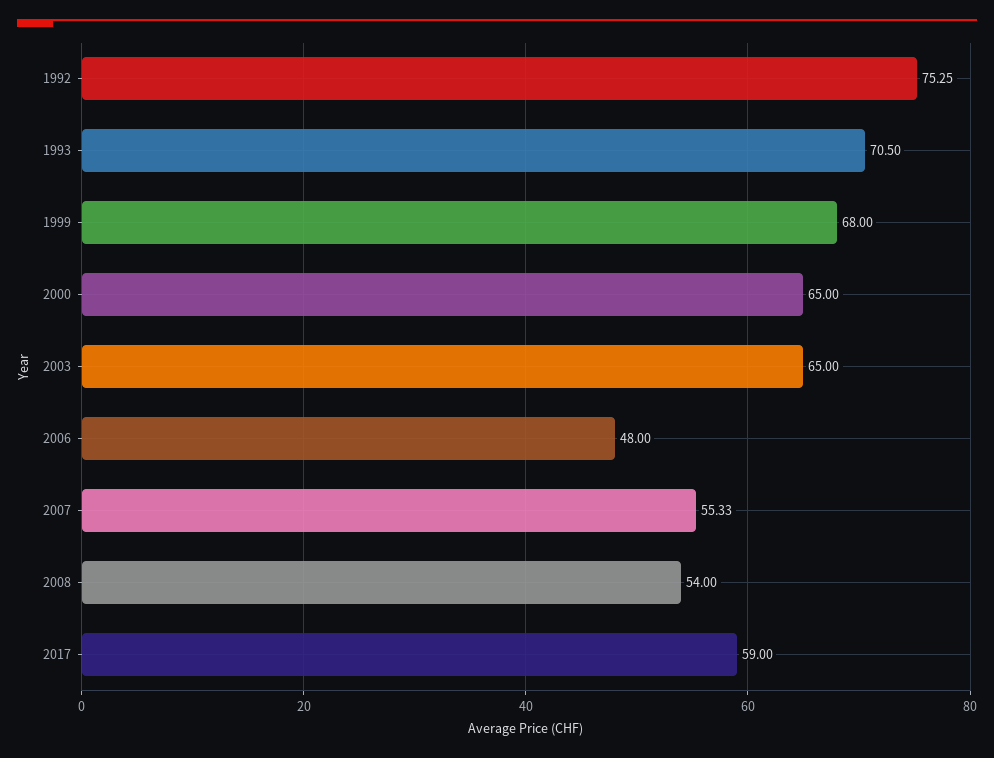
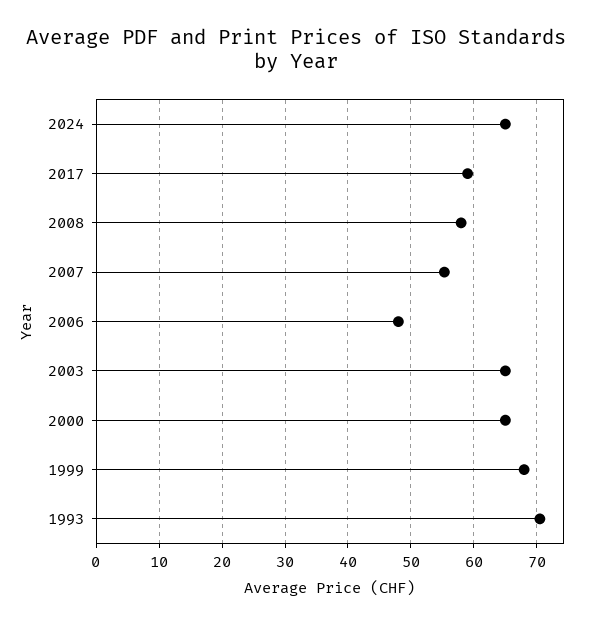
1992: 75.25 -> none
2008: 54 -> 58
2024: none -> 65

